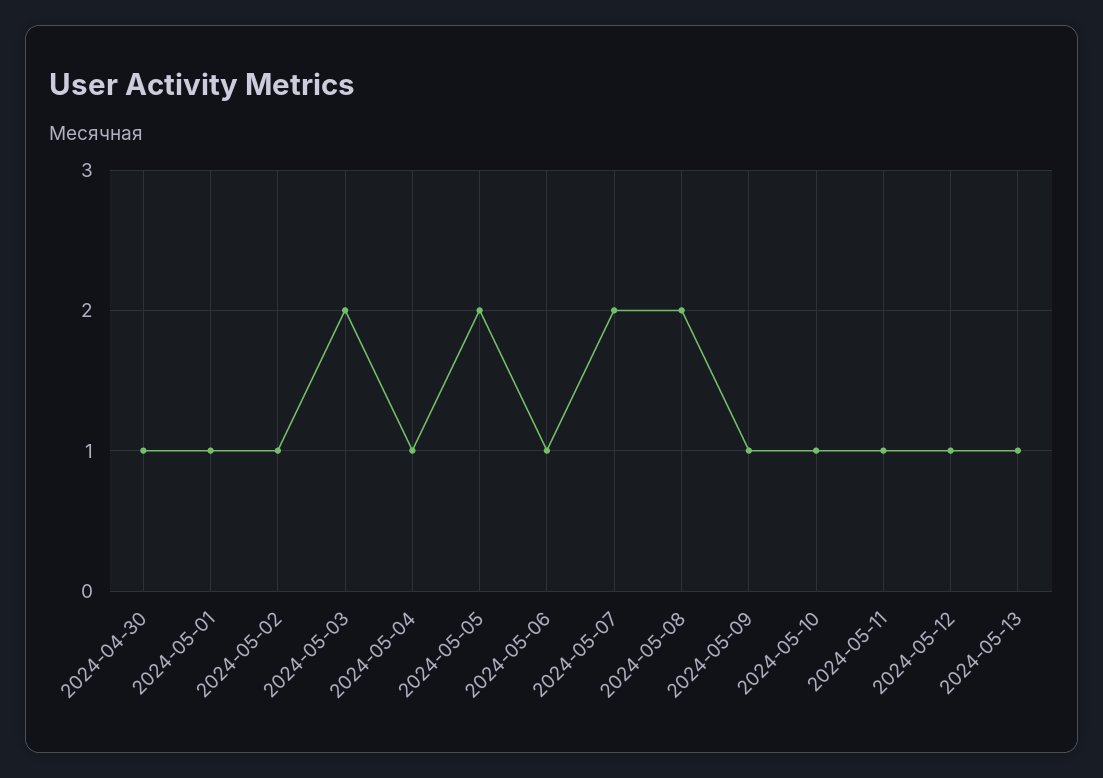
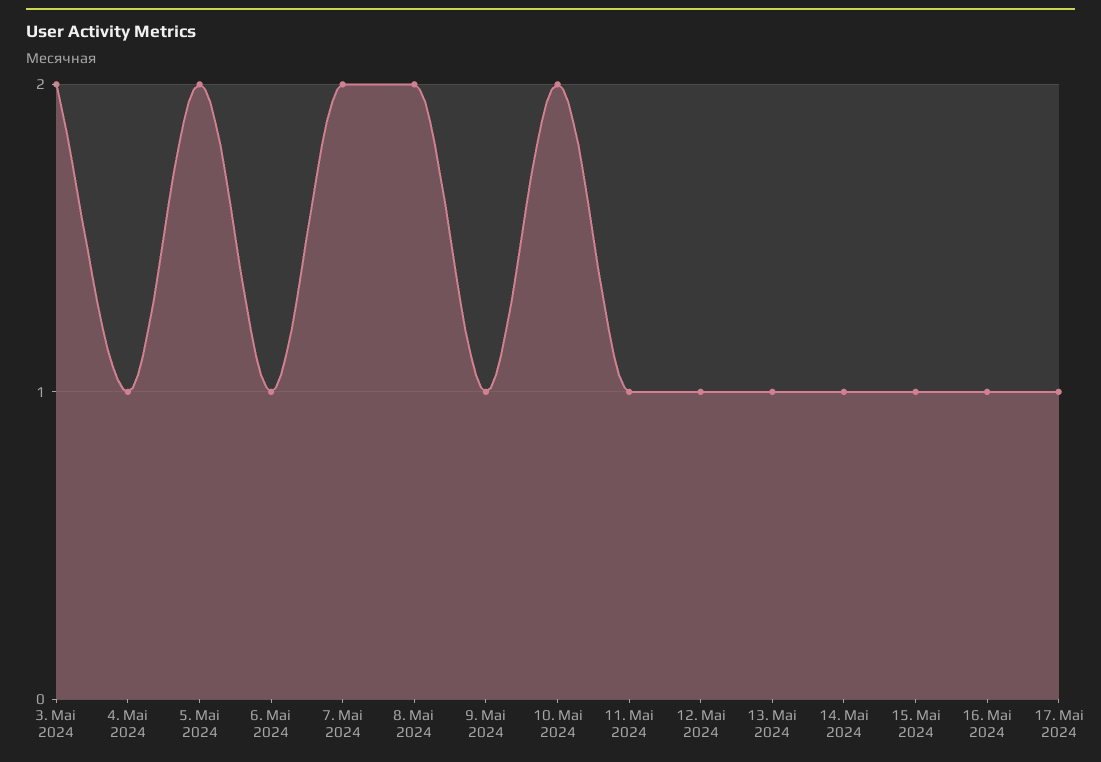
2024-04-30: 1 -> none
2024-05-01: 1 -> none
2024-05-02: 1 -> none
2024-05-10: 1 -> 2
14. Mai 2024: none -> 1
15. Mai 2024: none -> 1
16. Mai 2024: none -> 1
17. Mai 2024: none -> 1

